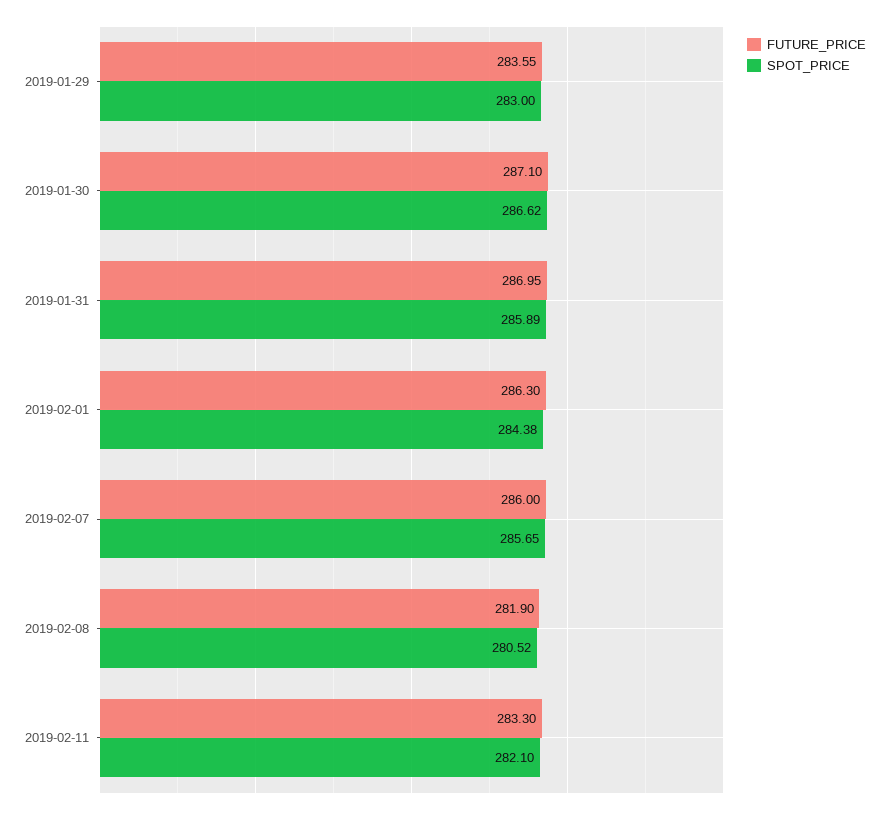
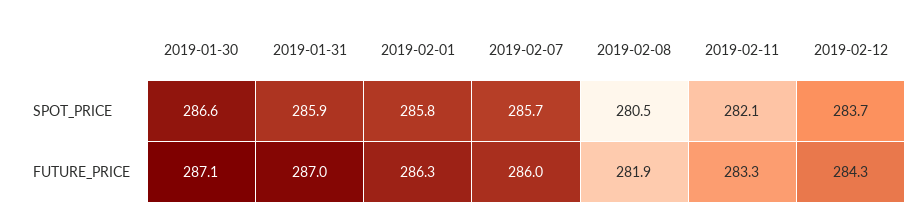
FUTURE_PRICE, 2019-01-29: 283.55 -> none
SPOT_PRICE, 2019-01-29: 283 -> none
SPOT_PRICE, 2019-02-01: 284.38 -> 285.8
SPOT_PRICE, 2019-02-12: none -> 283.7
FUTURE_PRICE, 2019-02-12: none -> 284.3

